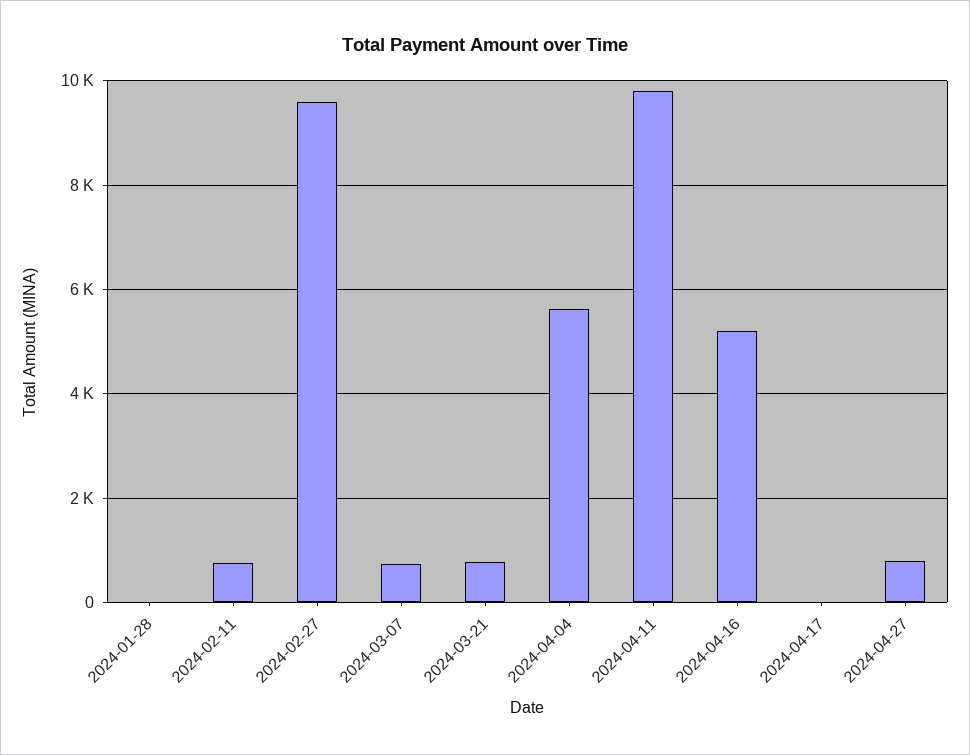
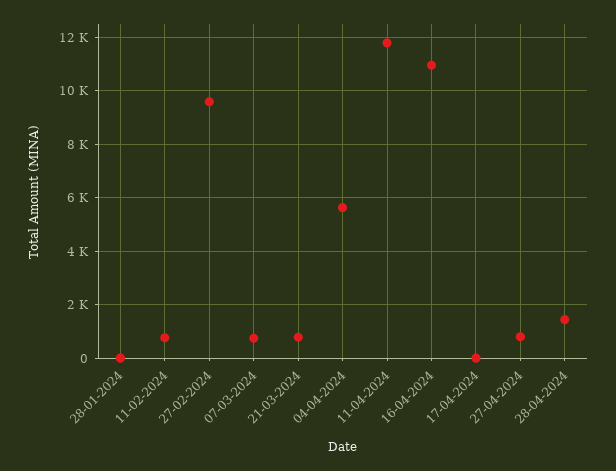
2024-04-11: 9800 -> 11750
2024-04-16: 5200 -> 11000
28-04-2024: none -> 1500

